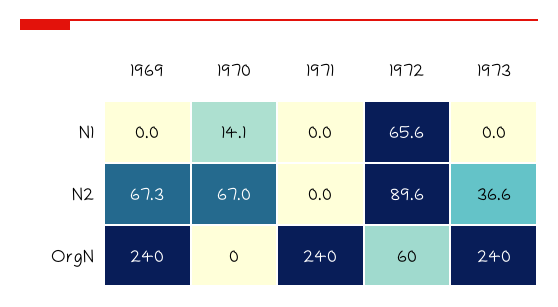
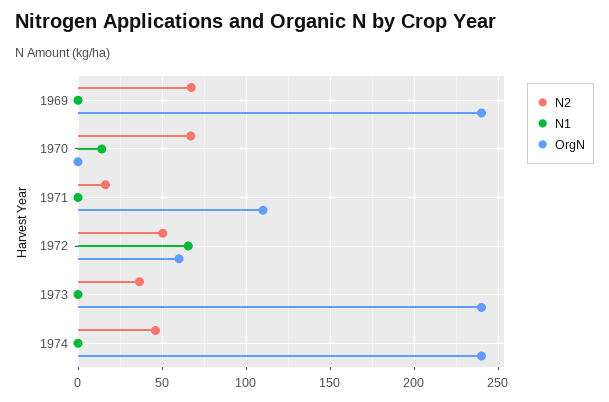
N2, 1971: 0 -> 15
N2, 1972: 89.6 -> 50
OrgN, 1971: 240 -> 110
N2, 1974: none -> 45
N1, 1974: none -> 0
OrgN, 1974: none -> 240

